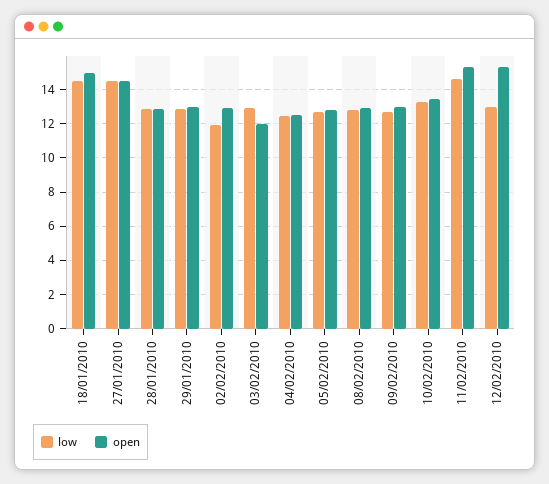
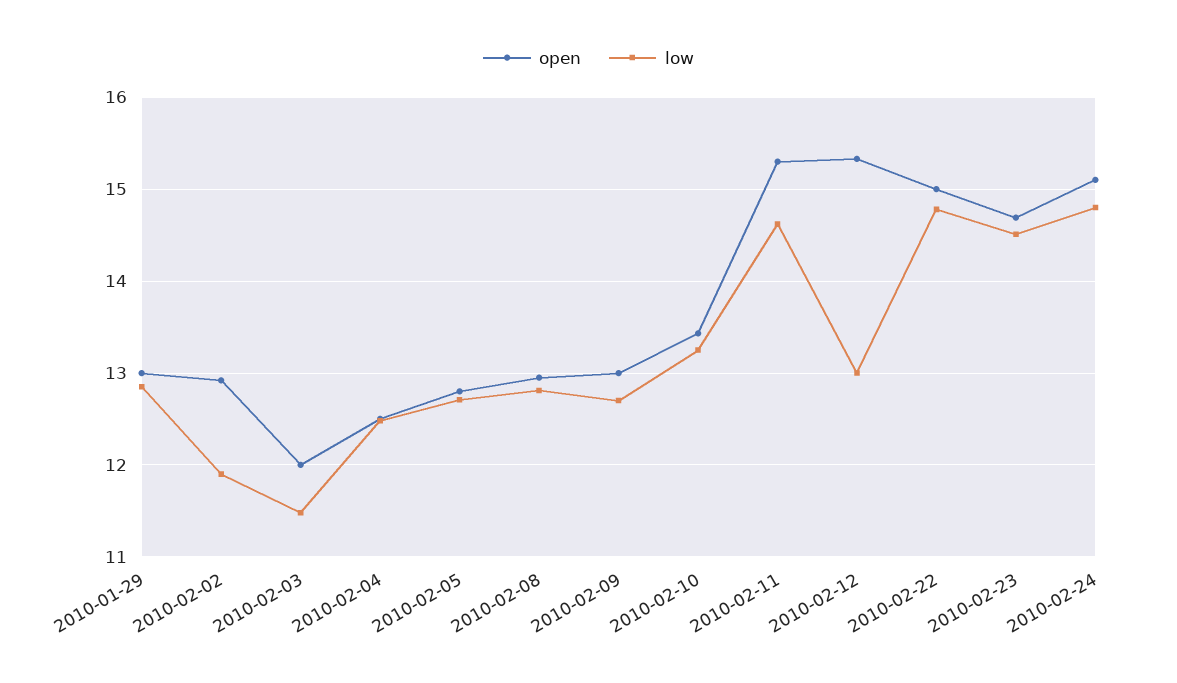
low, 18/01/2010: 14.5 -> none
open, 18/01/2010: 15 -> none
low, 27/01/2010: 14.5 -> none
open, 27/01/2010: 14.5 -> none
low, 28/01/2010: 13 -> none
open, 28/01/2010: 13 -> none
low, 03/02/2010: 13 -> 11.5
open, 2010-02-22: none -> 15
low, 2010-02-22: none -> 14.8
open, 2010-02-23: none -> 14.7
low, 2010-02-23: none -> 14.5
open, 2010-02-24: none -> 15.1
low, 2010-02-24: none -> 14.8

